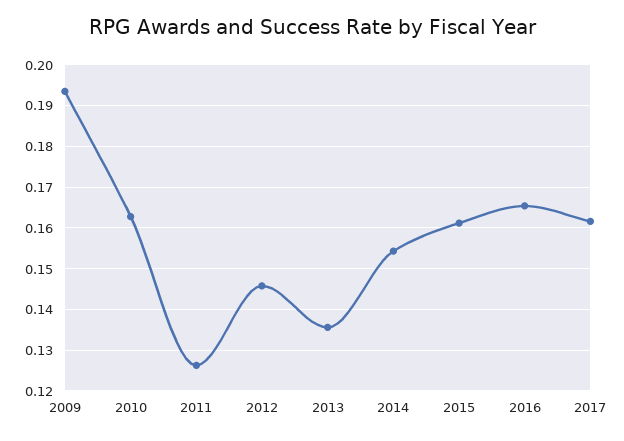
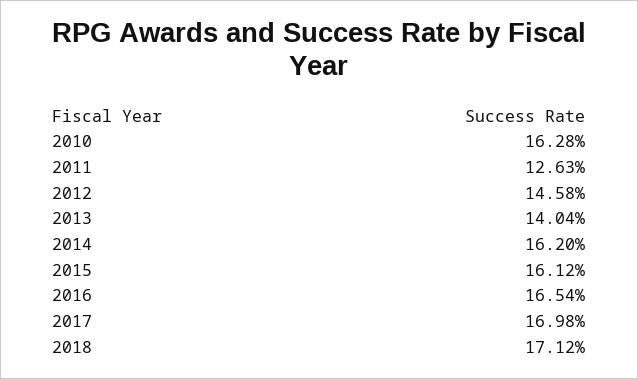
2009: 0.194 -> none
2013: 0.136 -> 0.1404
2014: 0.154 -> 0.162
2017: 0.162 -> 0.1698
2018: none -> 0.1712

